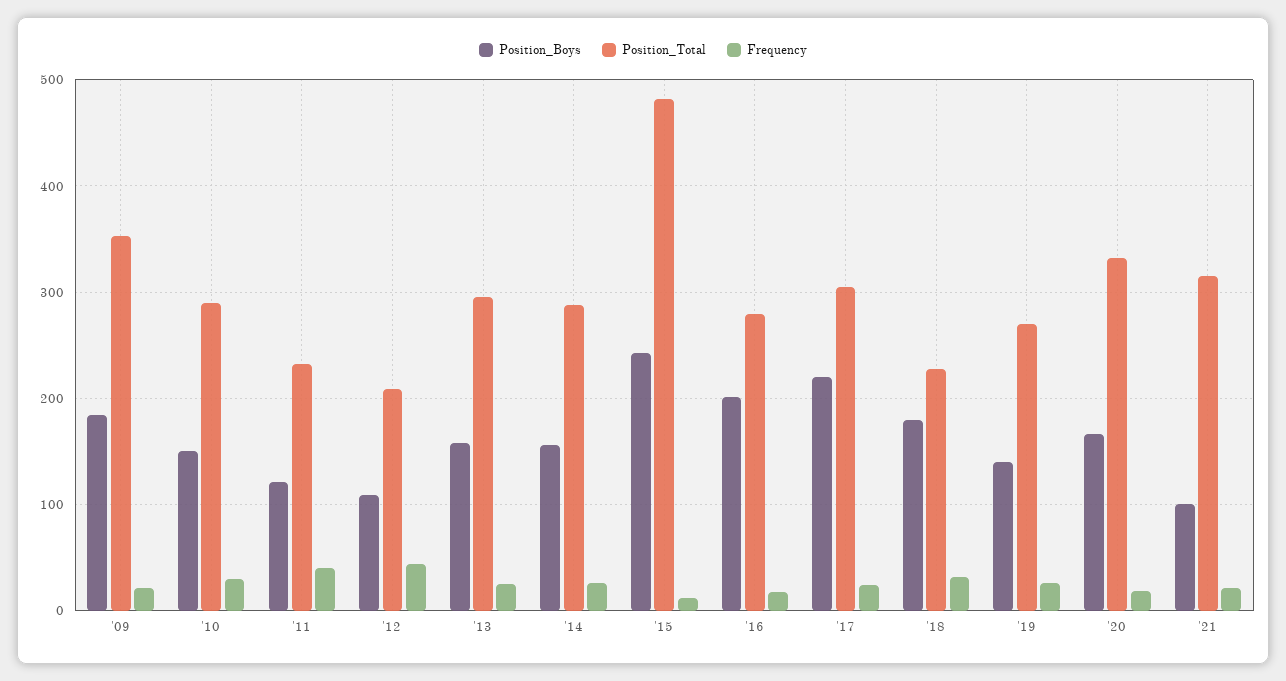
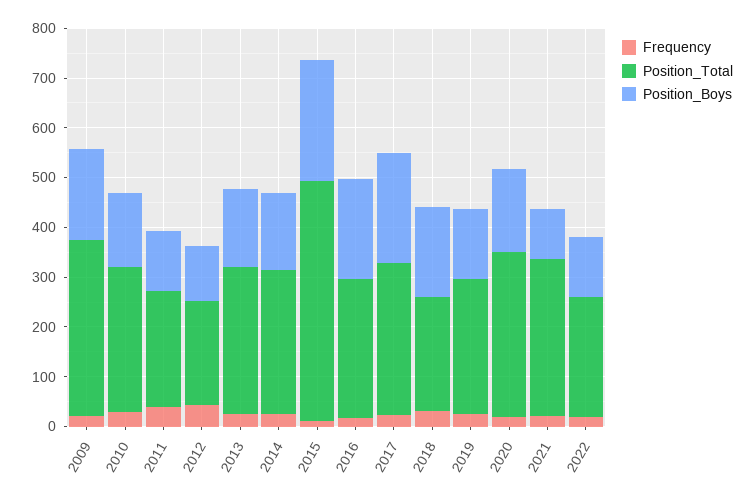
Frequency, 2022: none -> 20
Position_Total, 2022: none -> 240
Position_Boys, 2022: none -> 120

